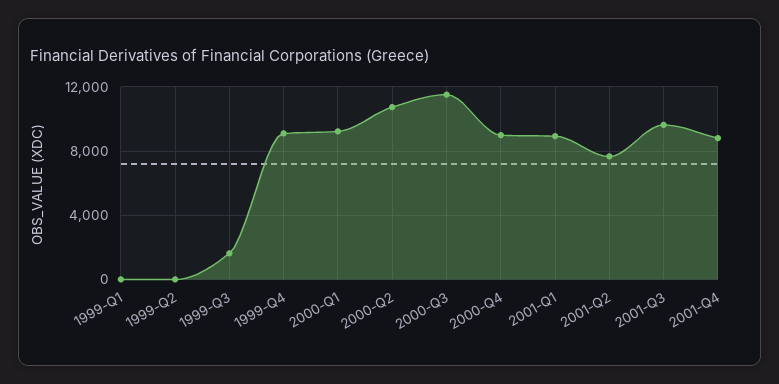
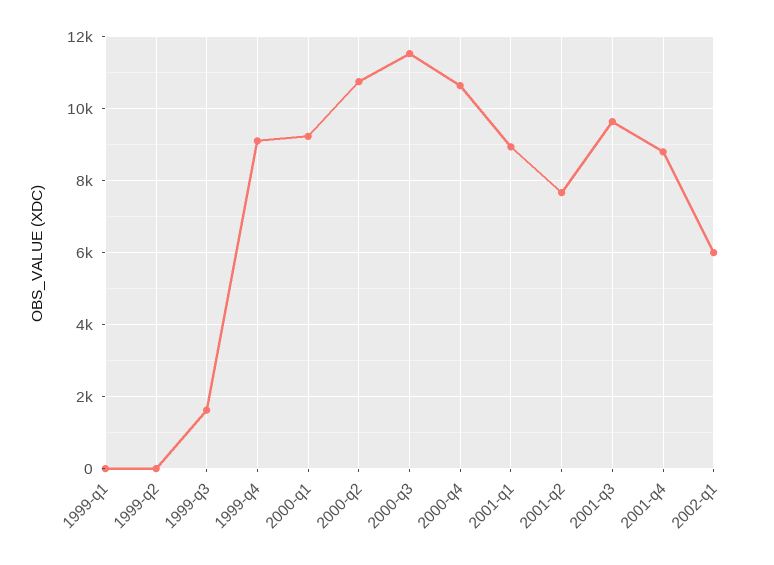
2000-Q4: 9000 -> 10600
2002-q1: none -> 6000

